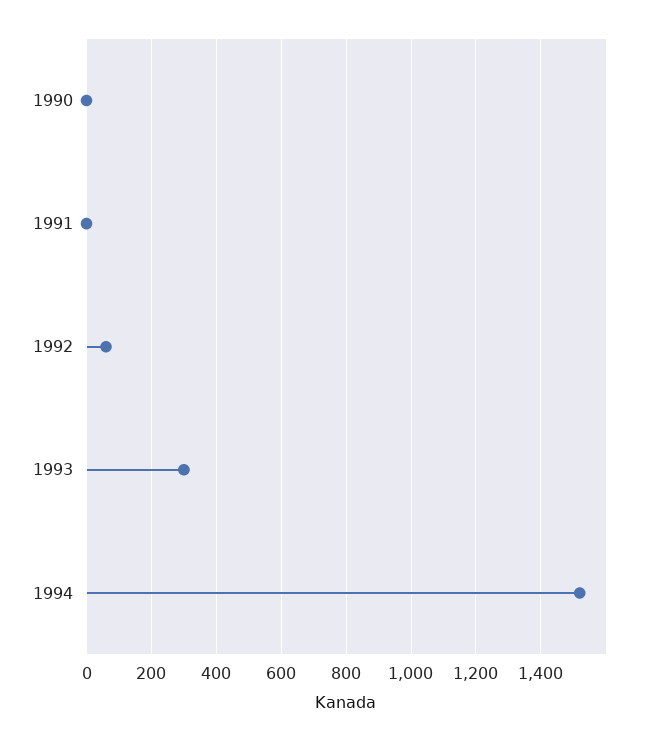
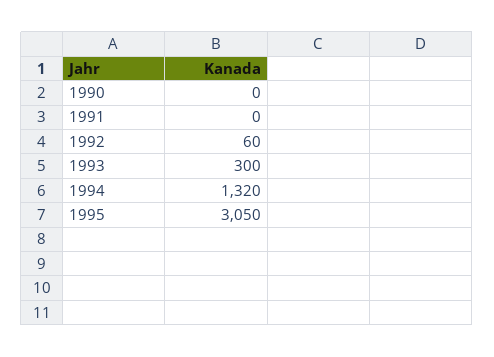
1994: 1520 -> 1320
1995: none -> 3050

